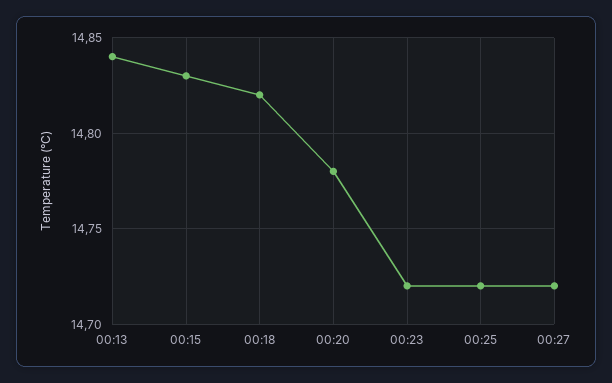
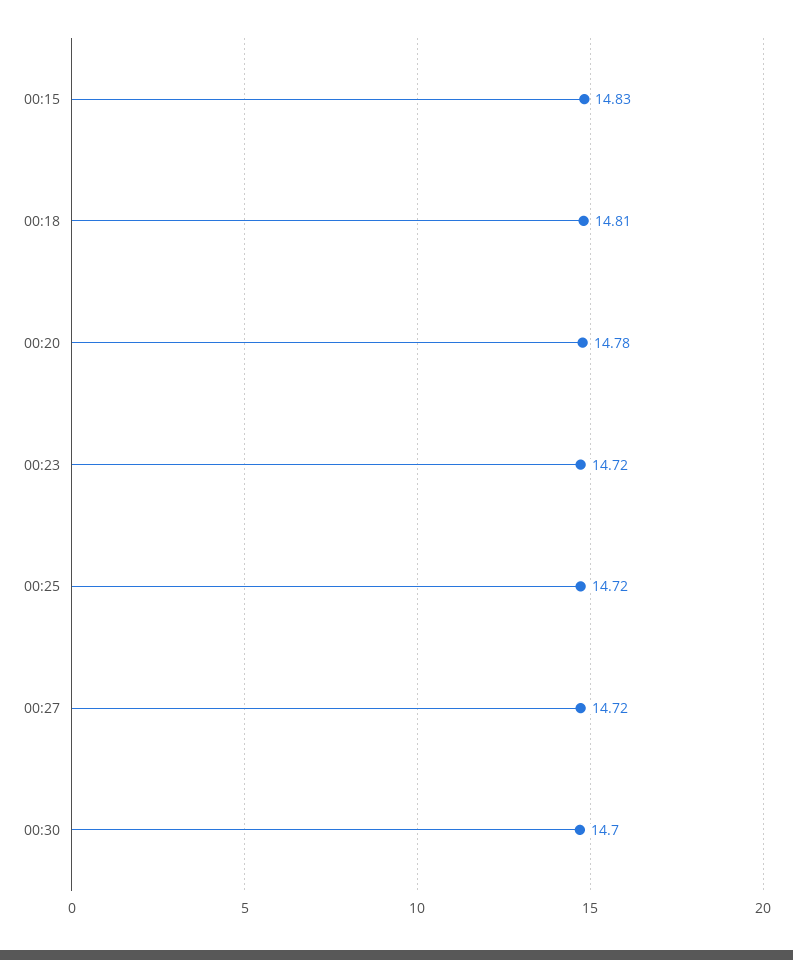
00:13: 14.84 -> none
00:18: 14.82 -> 14.81
00:30: none -> 14.7

